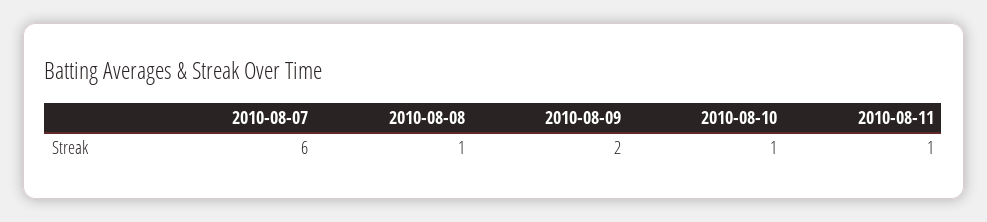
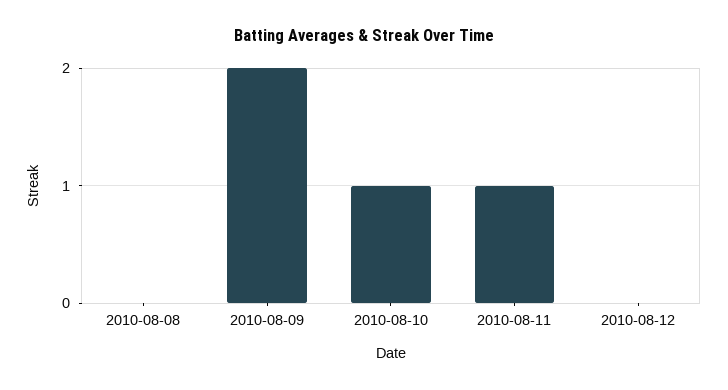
2010-08-07: 6 -> none
2010-08-08: 1 -> 0
2010-08-12: none -> 0

